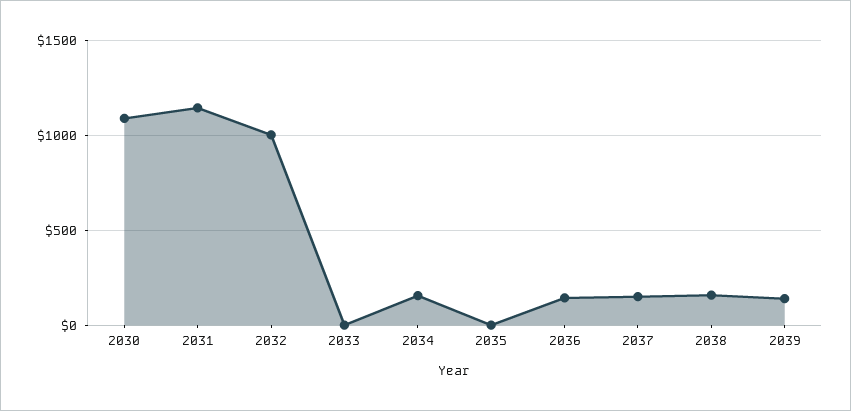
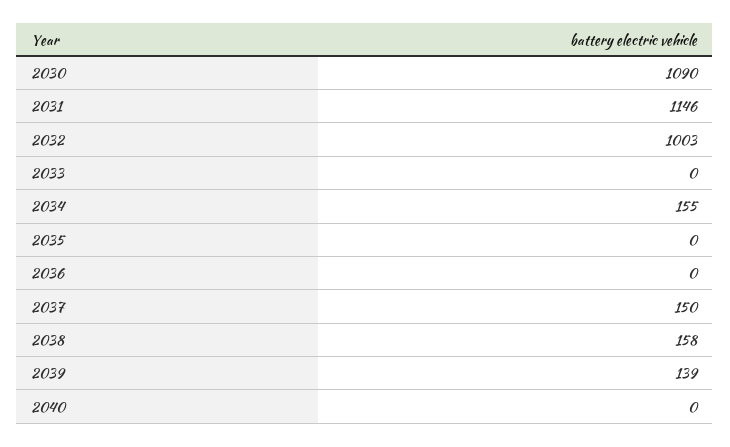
2036: 150 -> 0
2040: none -> 0

